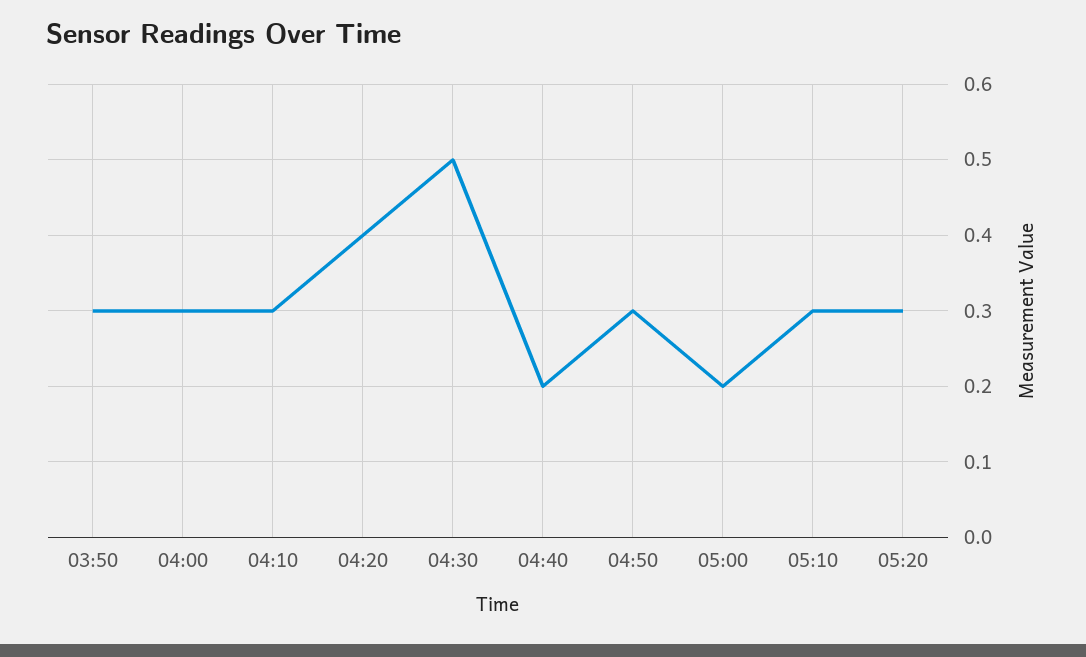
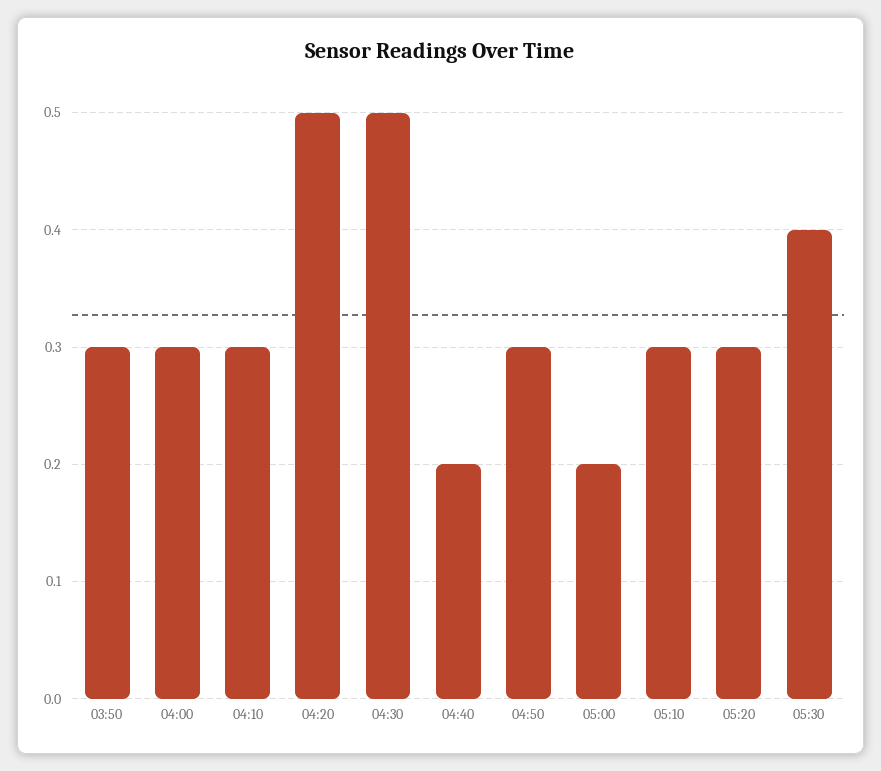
04:20: 0.4 -> 0.5
05:30: none -> 0.4

